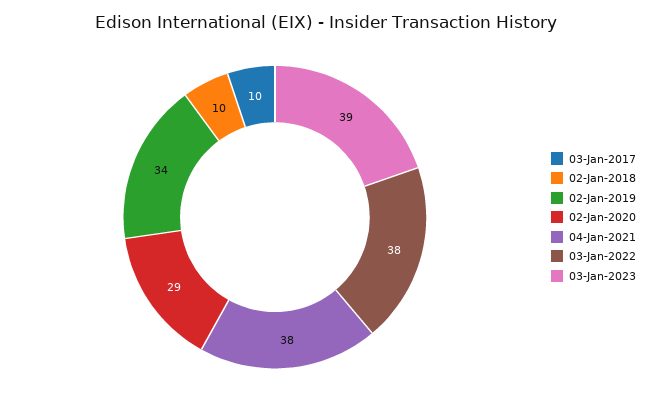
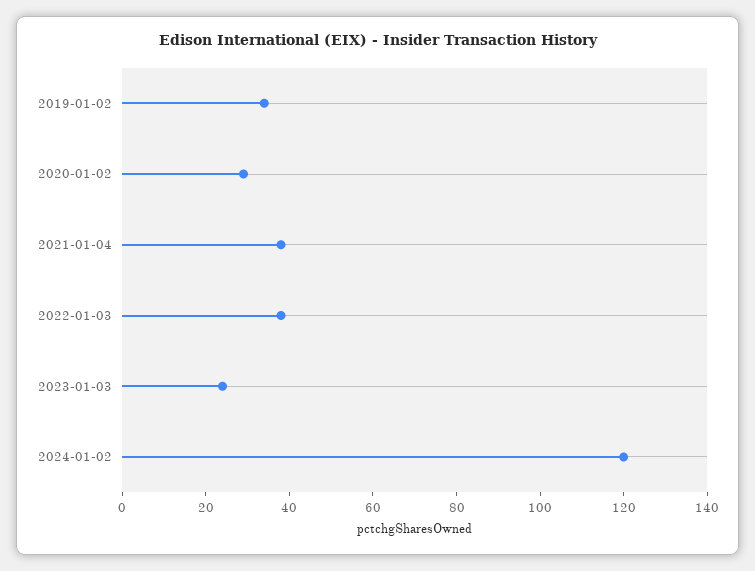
03-Jan-2017: 10 -> none
02-Jan-2018: 10 -> none
03-Jan-2023: 39 -> 25
2024-01-02: none -> 120

